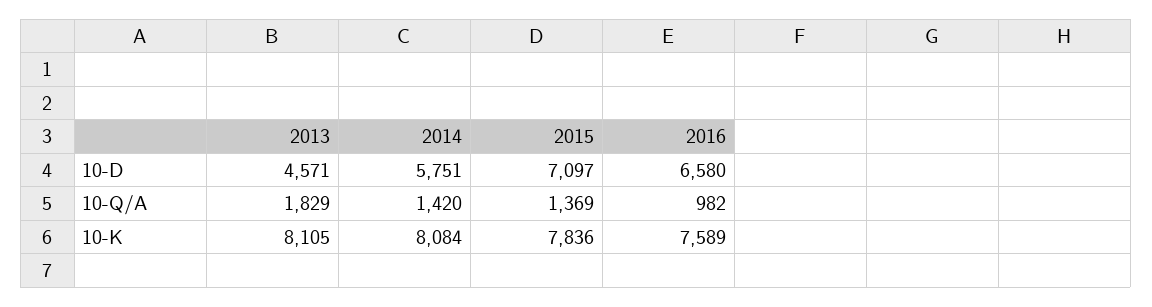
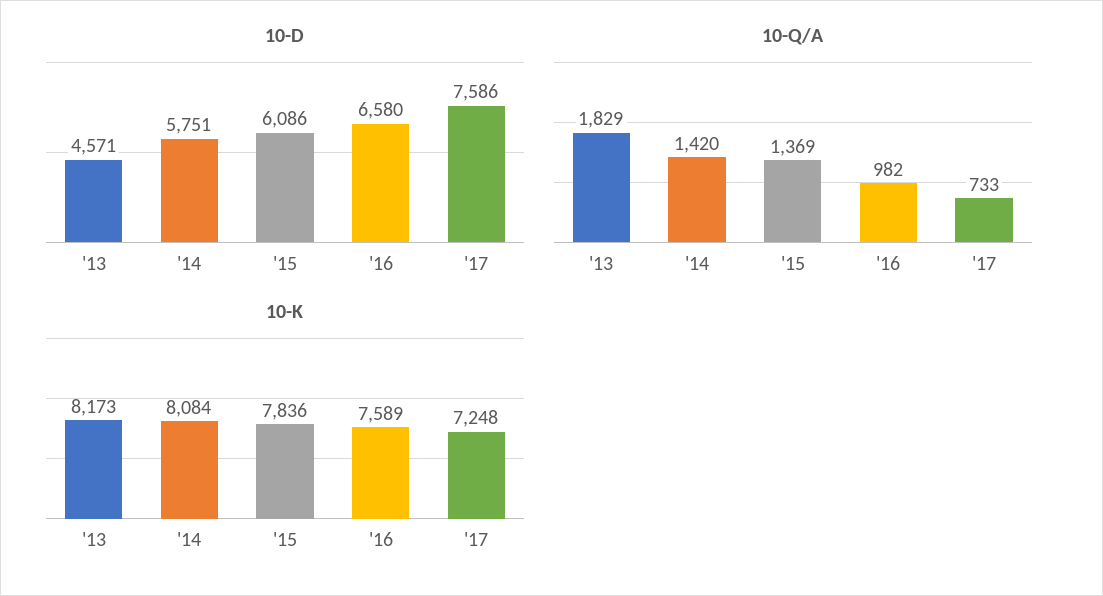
10-D, 2015: 7097 -> 6086
10-K, 2013: 8105 -> 8173
10-D, '17: none -> 7586
10-Q/A, '17: none -> 733
10-K, '17: none -> 7248

